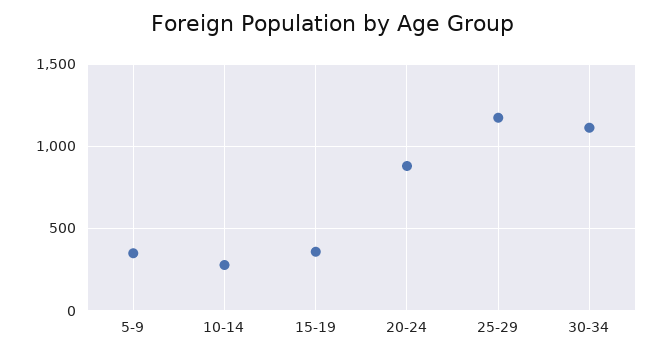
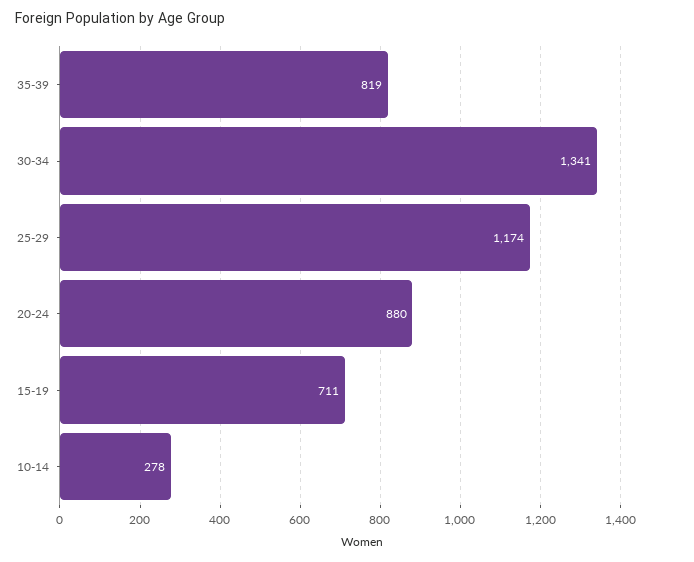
5-9: 350 -> none
15-19: 350 -> 711
30-34: 1100 -> 1341
35-39: none -> 819

